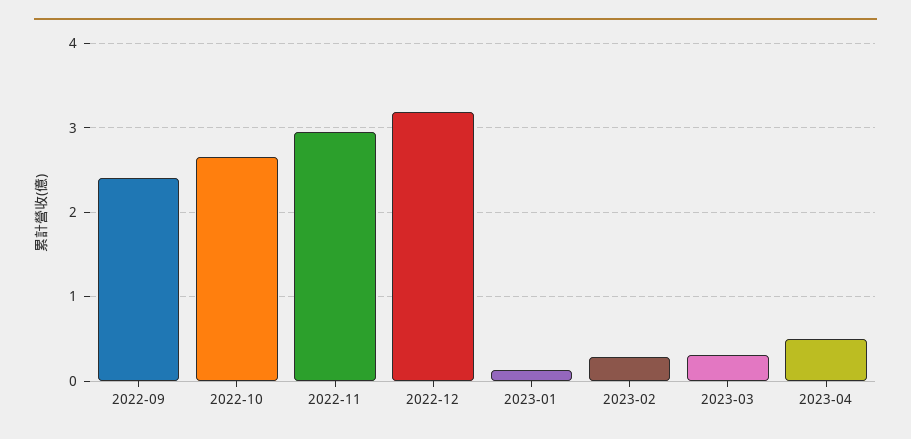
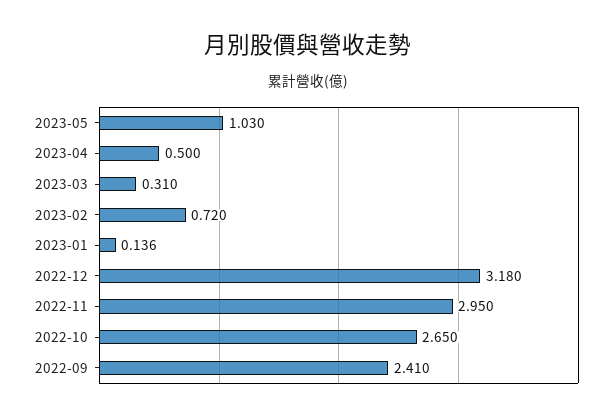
2023-02: 0.3 -> 0.72
2023-05: none -> 1.03

